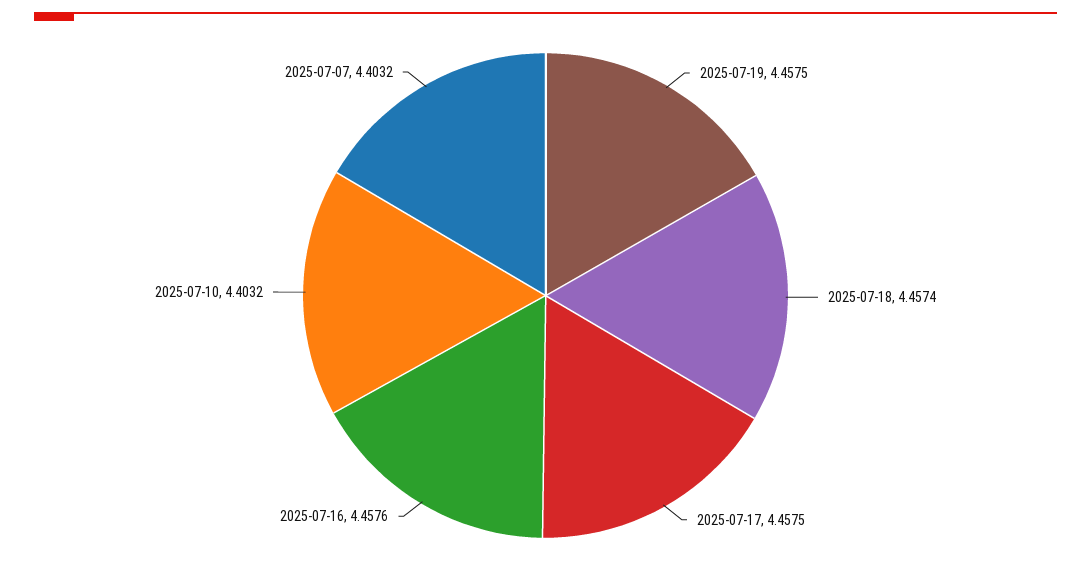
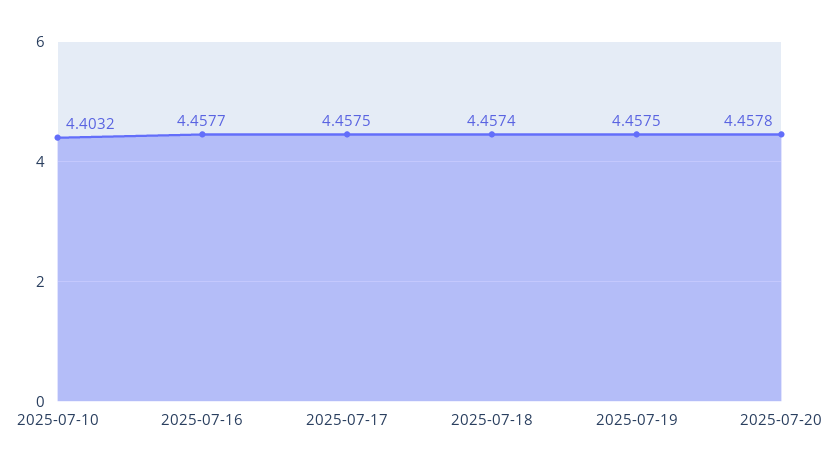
2025-07-16: 4.4576 -> 4.4577
2025-07-07: 4.4032 -> none
2025-07-20: none -> 4.4578

